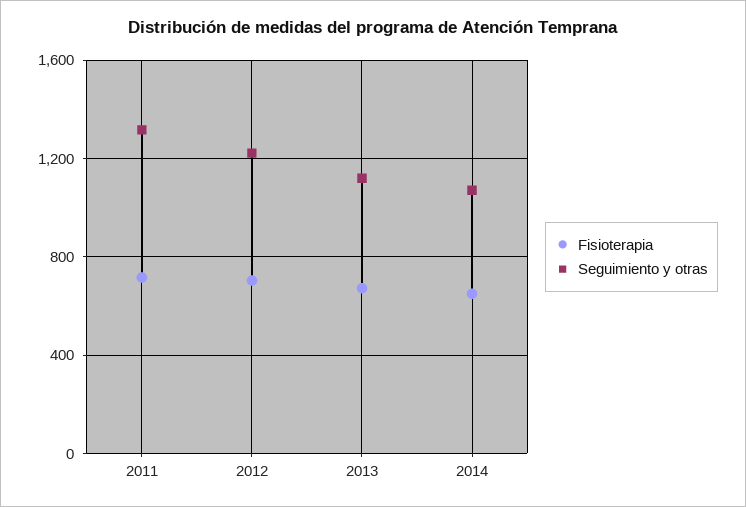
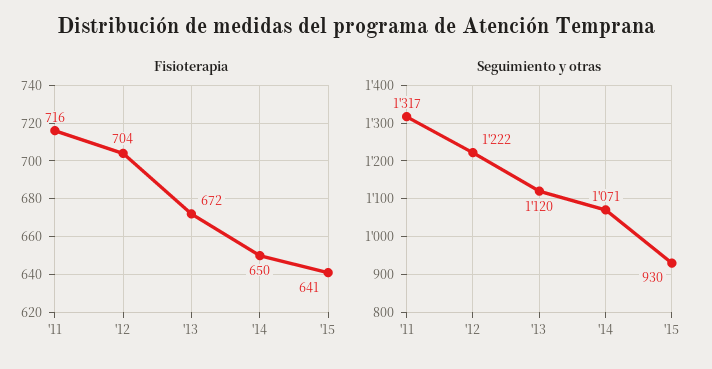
Fisioterapia, '15: none -> 641
Seguimiento y otras, '15: none -> 930

